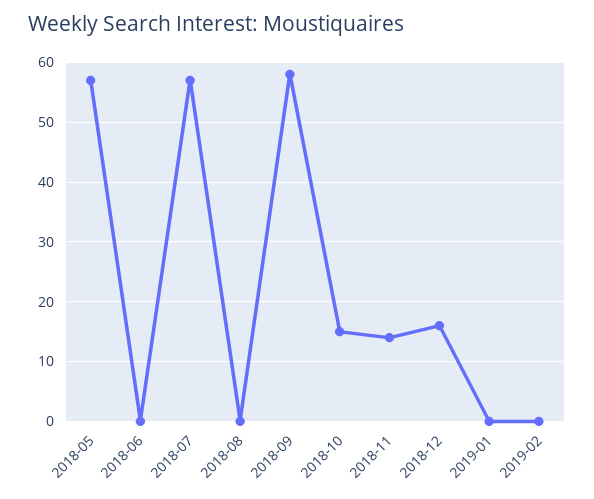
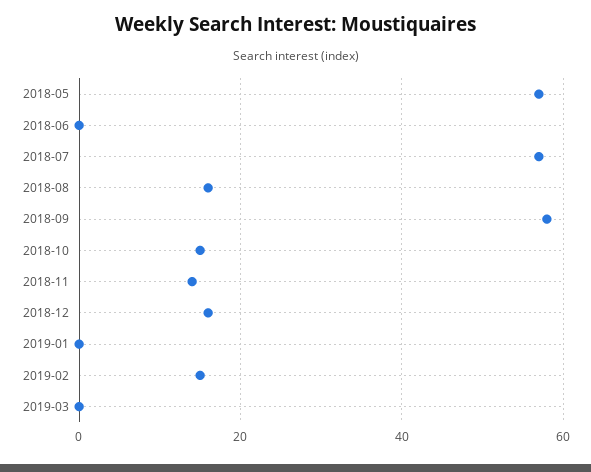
2018-08: 0 -> 15
2019-02: 0 -> 15
2019-03: none -> 0

